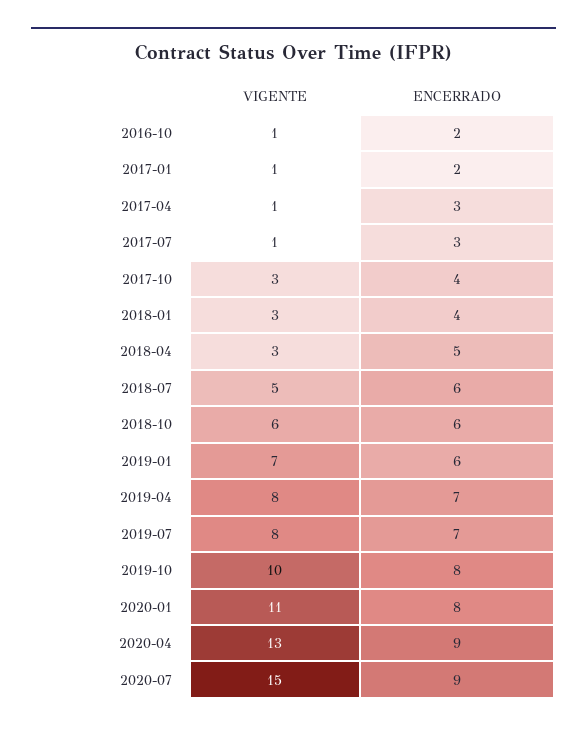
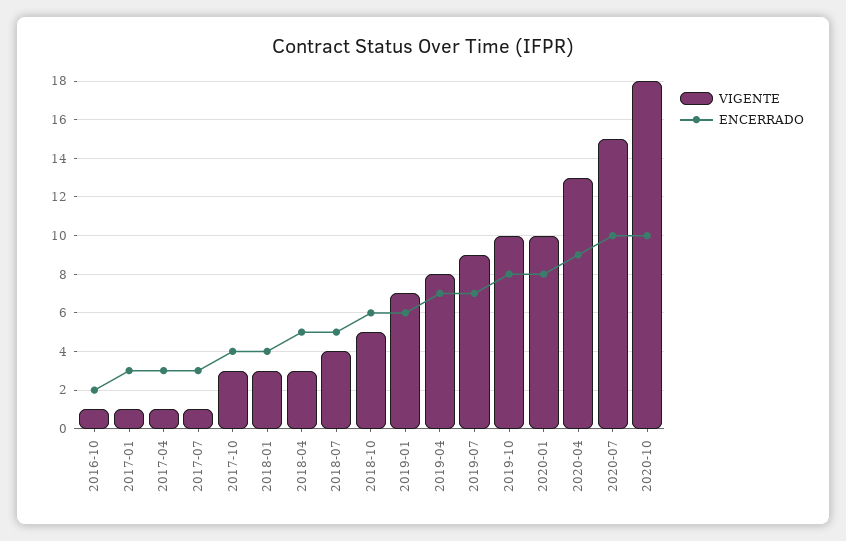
ENCERRADO, 2017-01: 2 -> 3
VIGENTE, 2018-07: 5 -> 4
ENCERRADO, 2018-07: 6 -> 5
VIGENTE, 2018-10: 6 -> 5
VIGENTE, 2019-07: 8 -> 9
VIGENTE, 2020-01: 11 -> 10
ENCERRADO, 2020-07: 9 -> 10
VIGENTE, 2020-10: none -> 18
ENCERRADO, 2020-10: none -> 10

